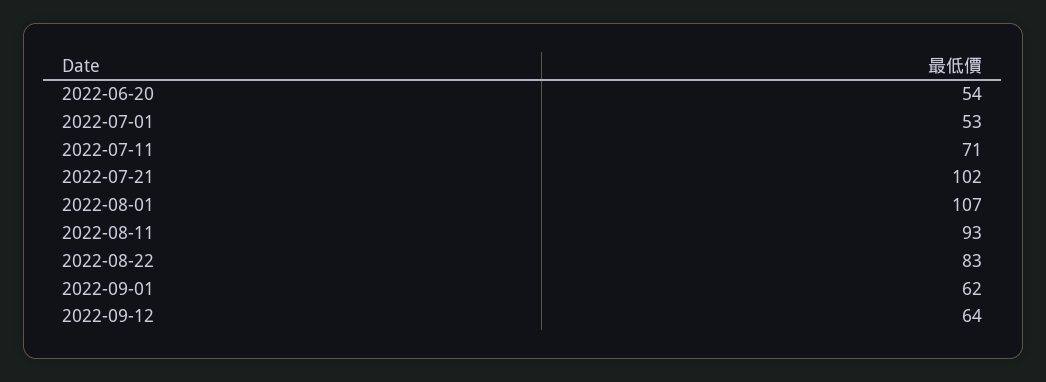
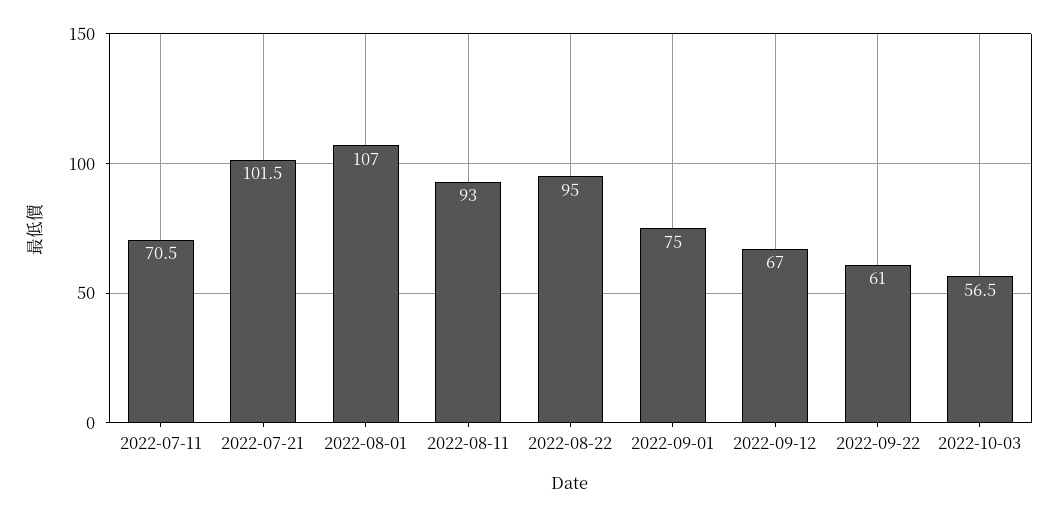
2022-06-20: 54 -> none
2022-07-01: 53 -> none
2022-08-22: 83 -> 95
2022-09-01: 62 -> 75
2022-09-12: 64 -> 67
2022-09-22: none -> 61
2022-10-03: none -> 56.5

